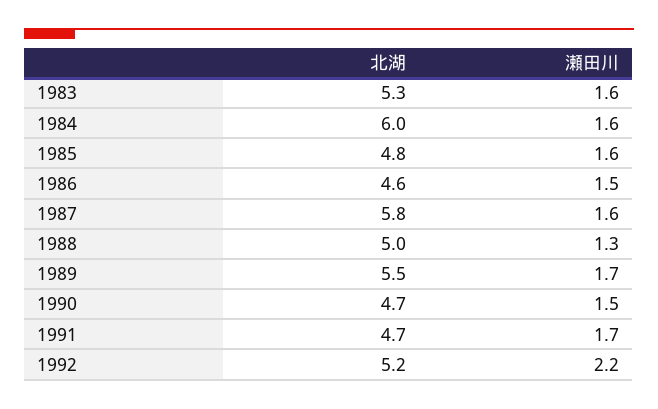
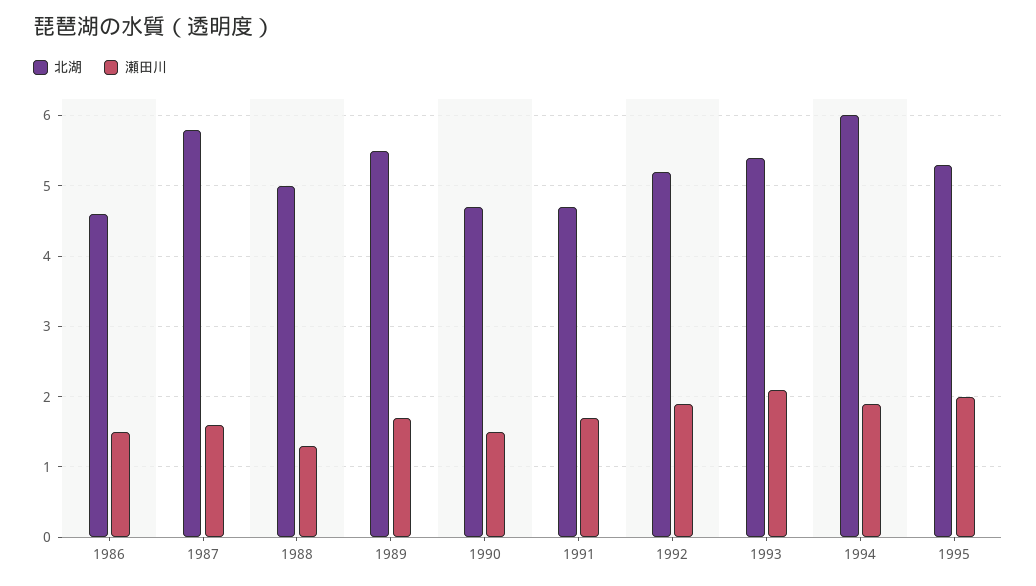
北湖, 1983: 5.3 -> none
瀬田川, 1983: 1.6 -> none
北湖, 1984: 6 -> none
瀬田川, 1984: 1.6 -> none
北湖, 1985: 4.8 -> none
瀬田川, 1985: 1.6 -> none
瀬田川, 1992: 2.2 -> 1.9
北湖, 1993: none -> 5.4
瀬田川, 1993: none -> 2.1
北湖, 1994: none -> 6
瀬田川, 1994: none -> 1.9
北湖, 1995: none -> 5.3
瀬田川, 1995: none -> 2

